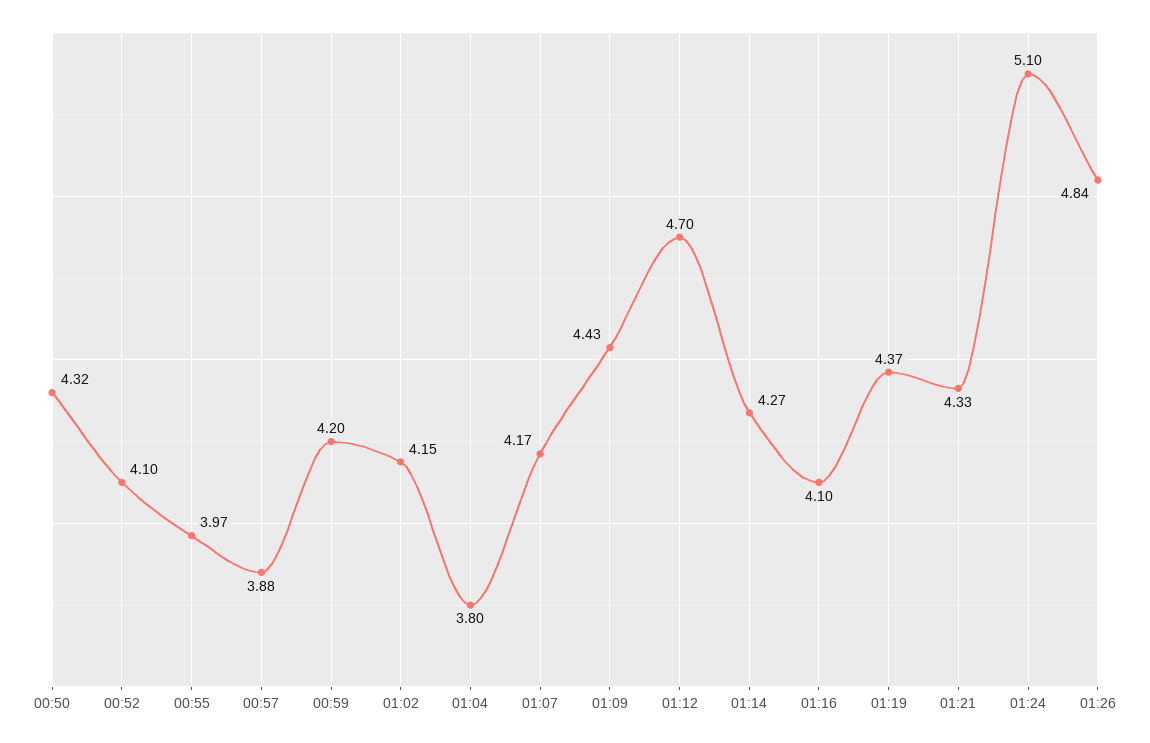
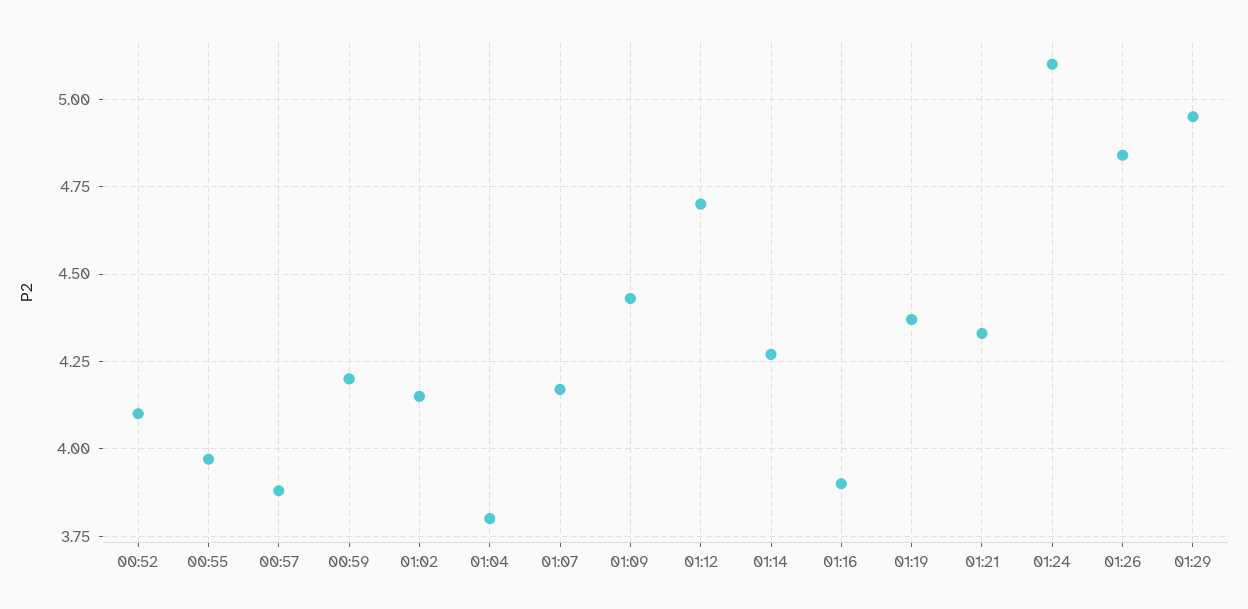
00:50: 4.32 -> none
01:16: 4.1 -> 3.9
01:29: none -> 4.95

